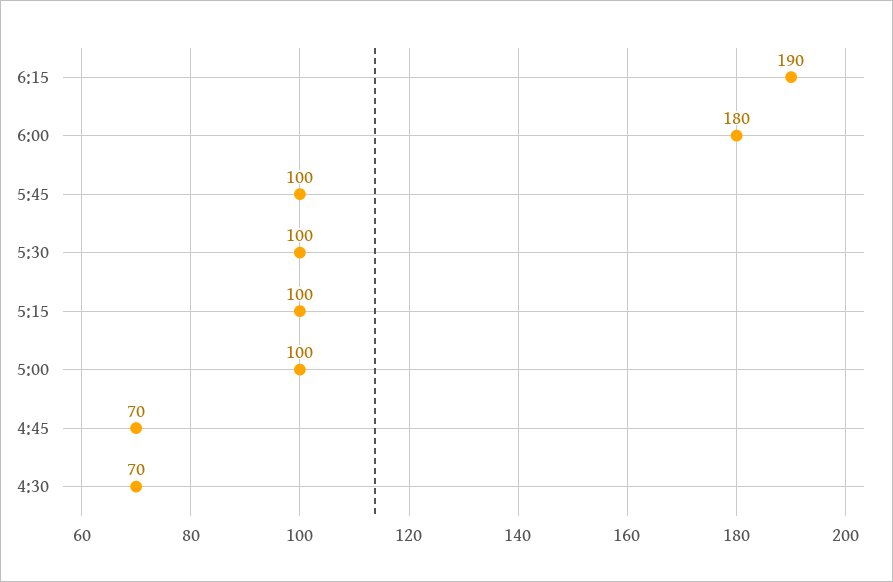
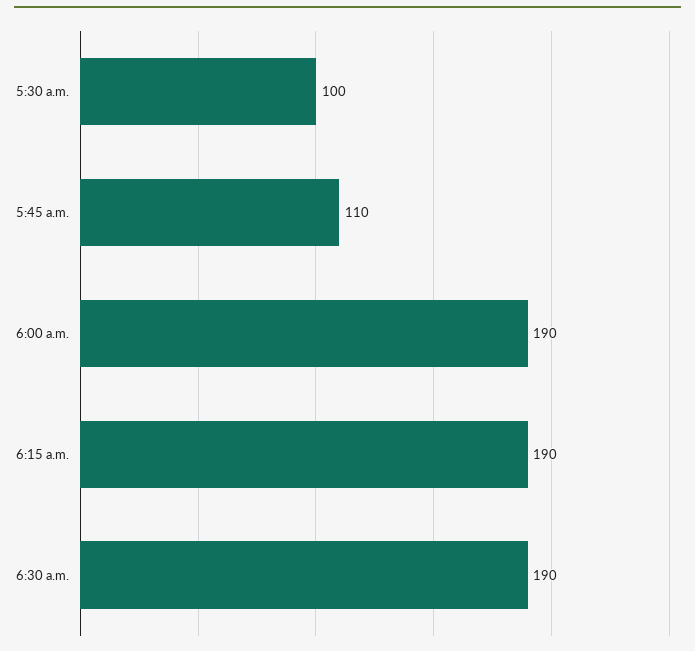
6:00: 180 -> 190
5:45: 100 -> 110
5:15: 100 -> none
5:00: 100 -> none
4:45: 70 -> none
4:30: 70 -> none
6:30 a.m.: none -> 190

